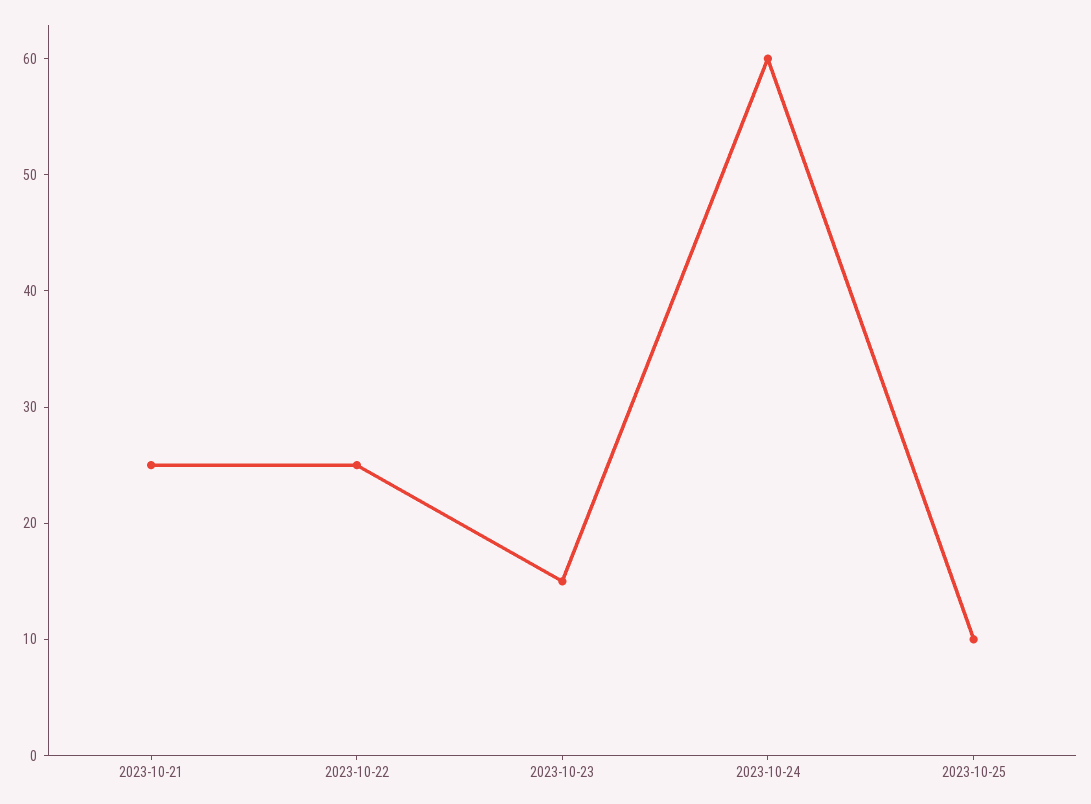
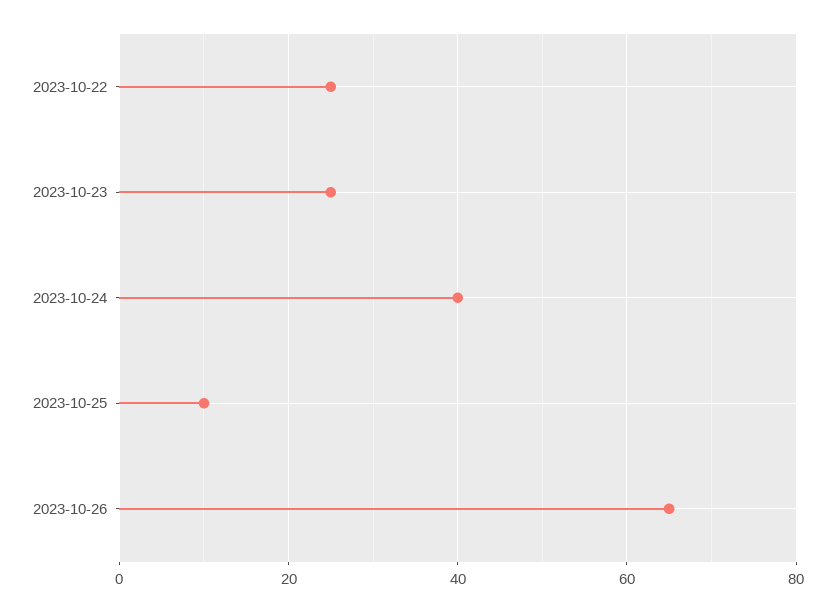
2023-10-21: 25 -> none
2023-10-23: 15 -> 25
2023-10-24: 60 -> 40
2023-10-26: none -> 65

